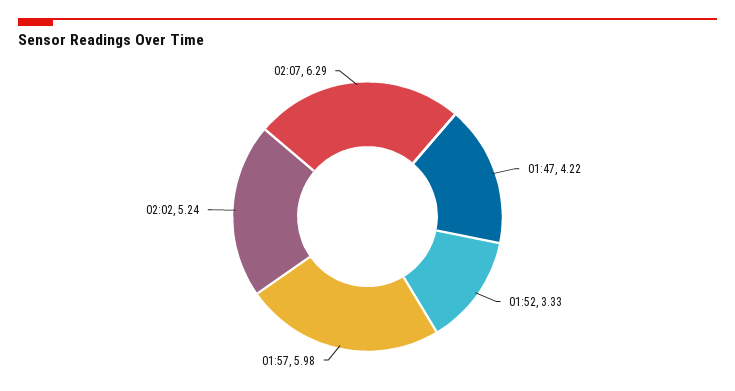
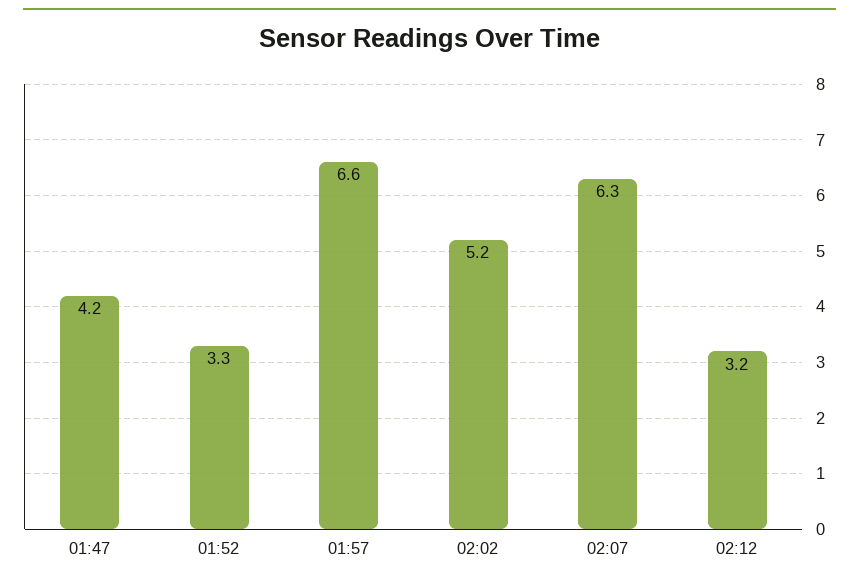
01:57: 5.98 -> 6.6
02:12: none -> 3.2

